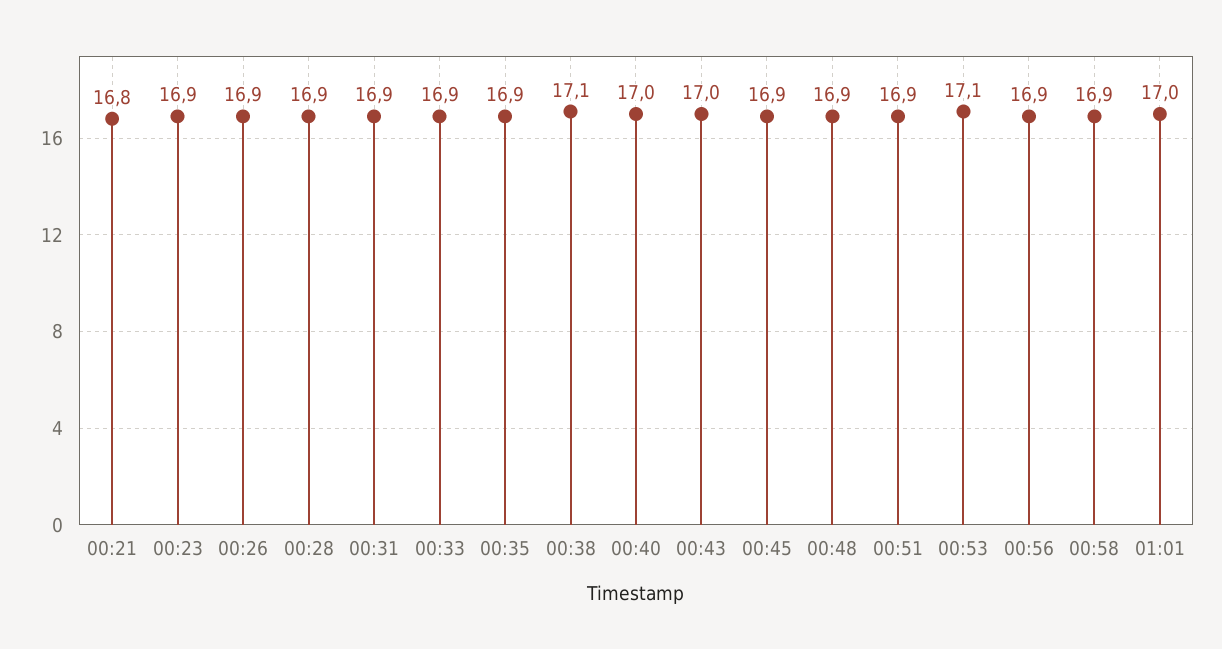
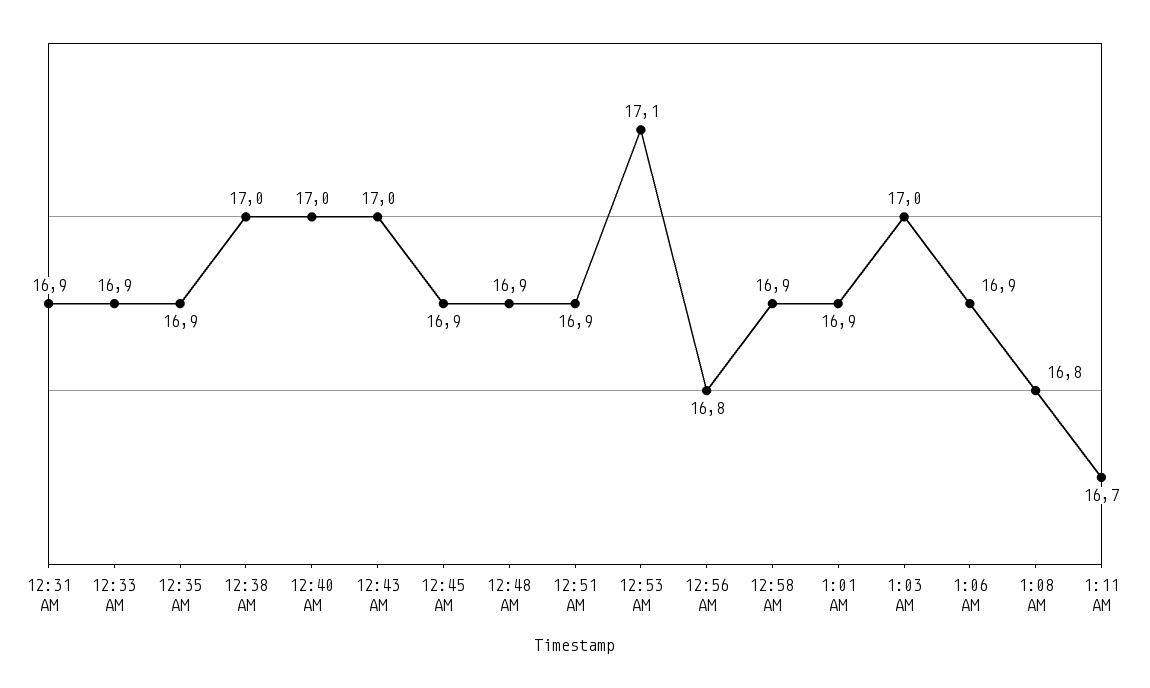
00:21: 16.8 -> none
00:23: 16.9 -> none
00:26: 16.9 -> none
00:28: 16.9 -> none
00:38: 17.1 -> 17
00:56: 16.9 -> 16.8
01:01: 17 -> 16.9
1:03 AM: none -> 17
1:06 AM: none -> 16.9
1:08 AM: none -> 16.8
1:11 AM: none -> 16.7

